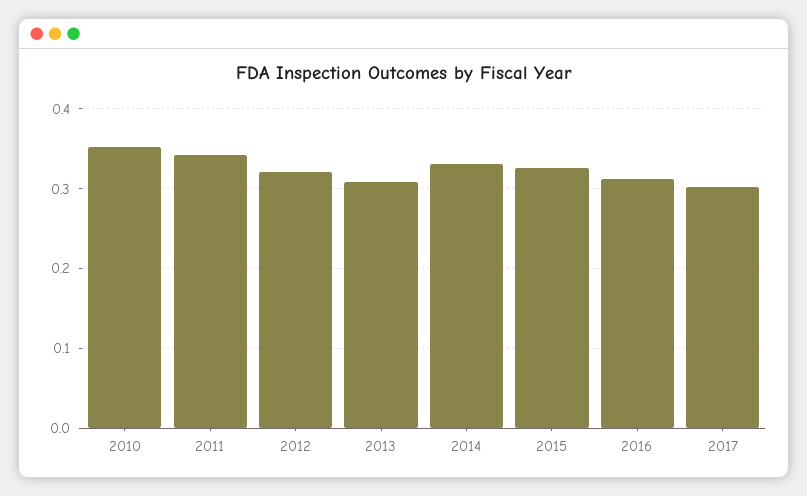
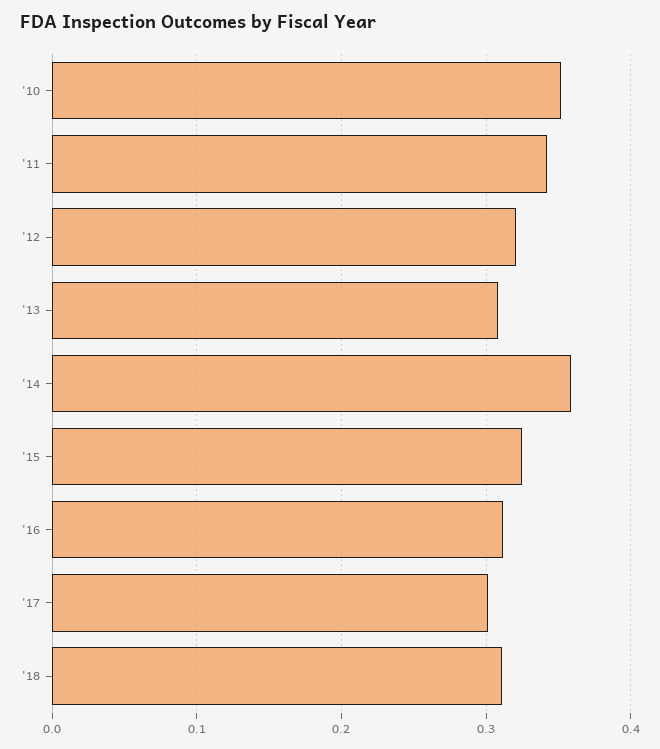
2014: 0.33 -> 0.36
'18: none -> 0.31

